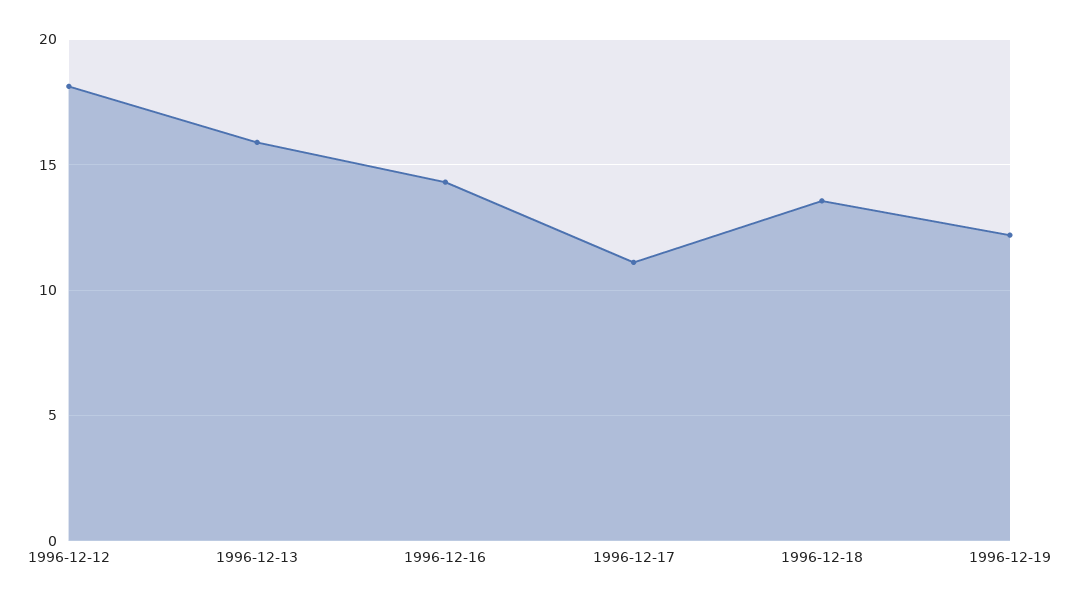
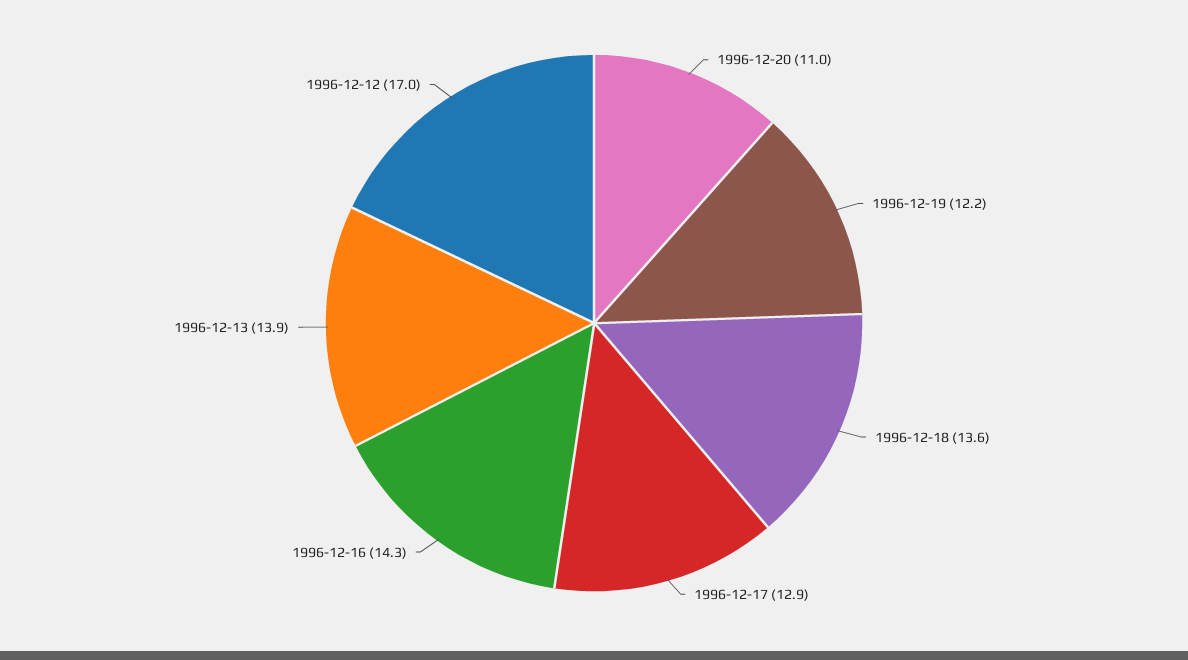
1996-12-12: 18 -> 17
1996-12-13: 16 -> 13.9
1996-12-17: 11 -> 12.9
1996-12-20: none -> 11

